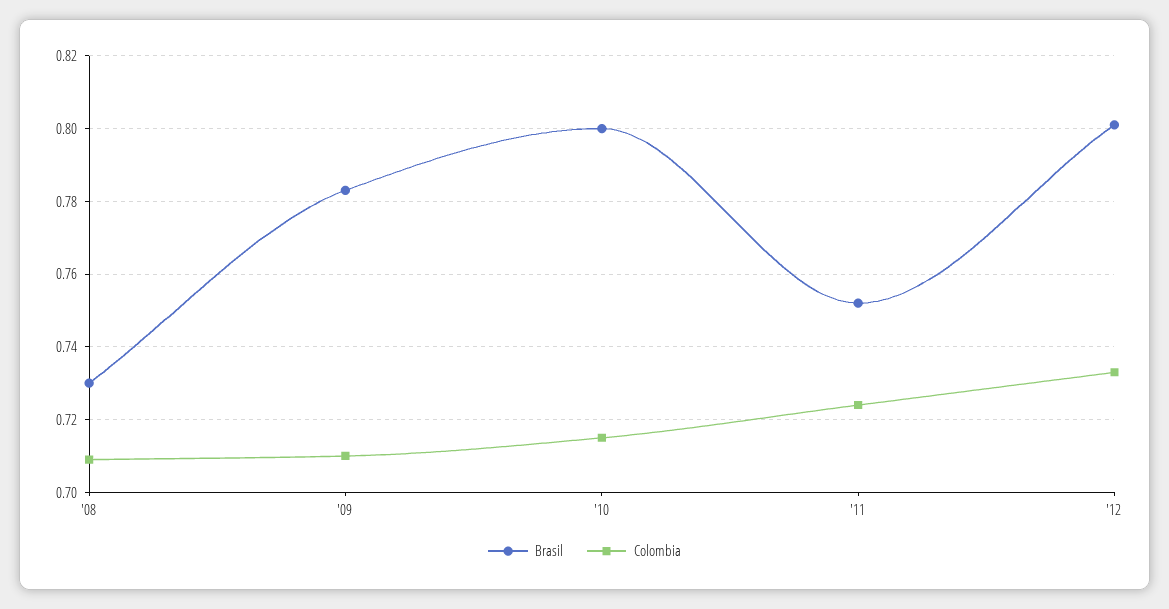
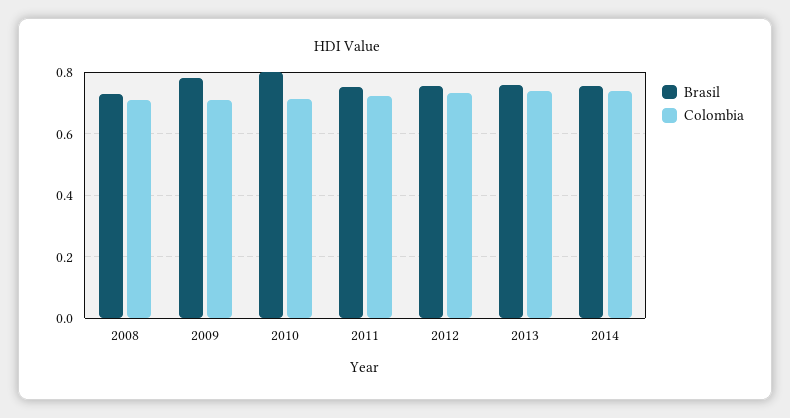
Brasil, '12: 0.8 -> 0.76
Brasil, 2013: none -> 0.76
Colombia, 2013: none -> 0.74
Brasil, 2014: none -> 0.76
Colombia, 2014: none -> 0.74

